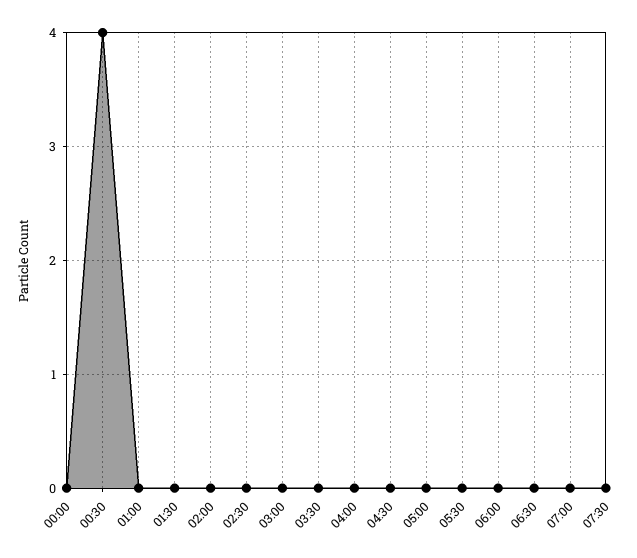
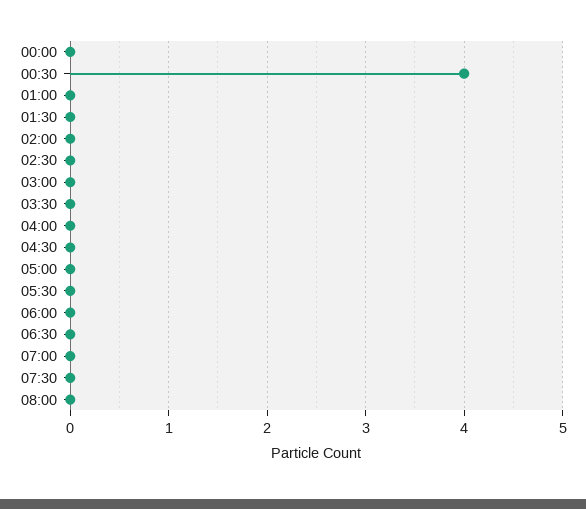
08:00: none -> 0

